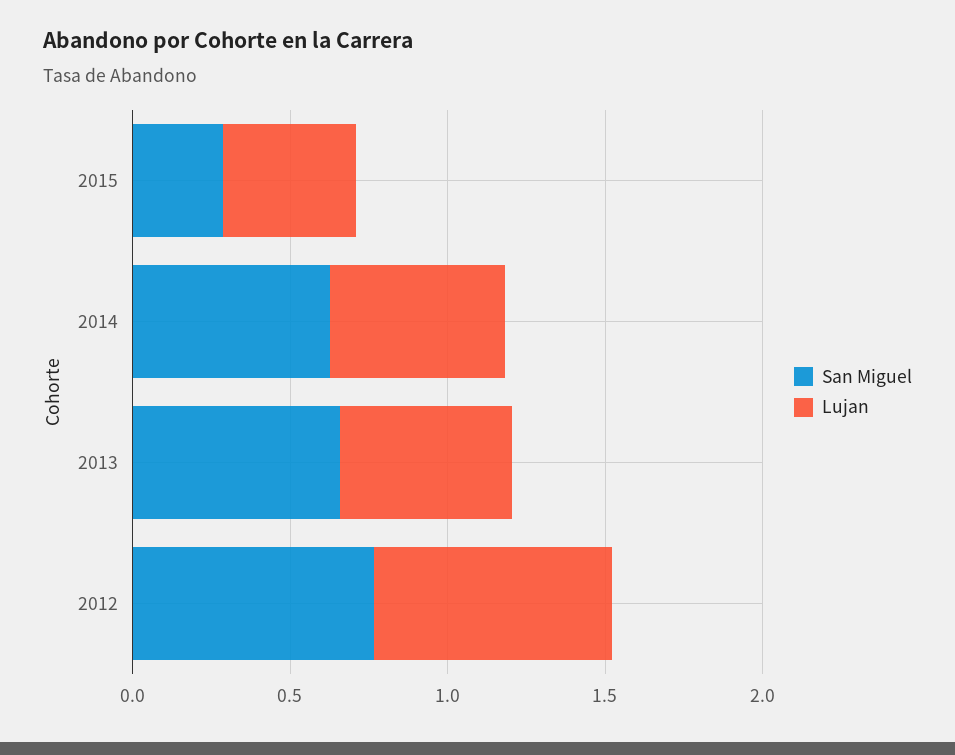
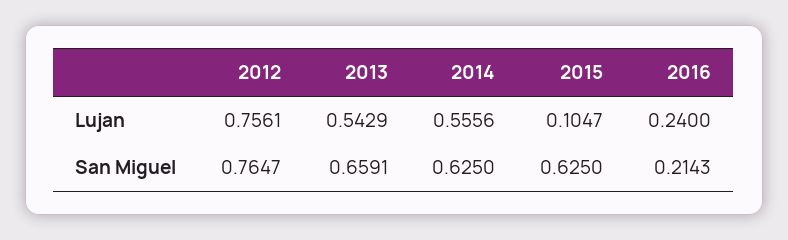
San Miguel, 2015: 0.3 -> 0.625
Lujan, 2015: 0.4 -> 0.1047
Lujan, 2016: none -> 0.24
San Miguel, 2016: none -> 0.2143

